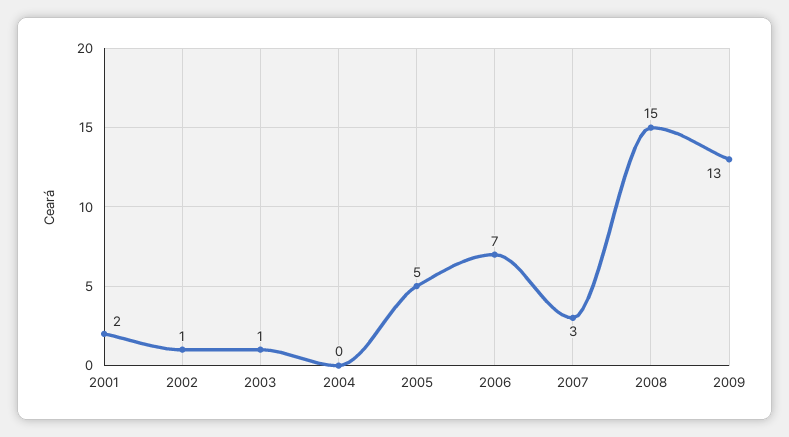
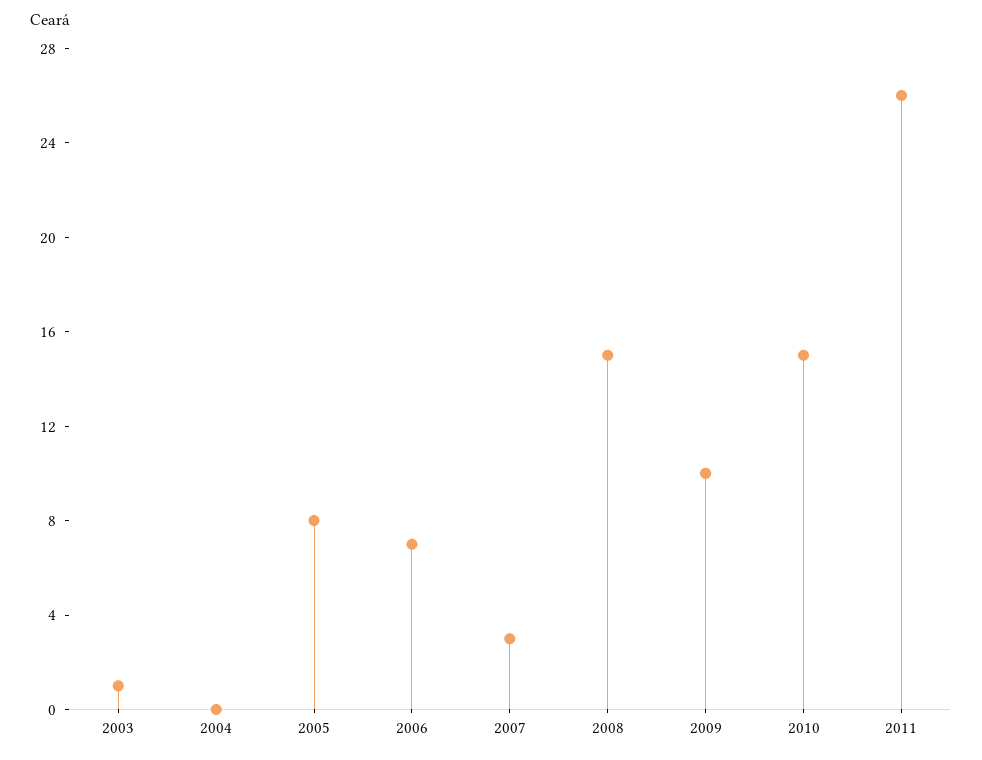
2001: 2 -> none
2002: 1 -> none
2005: 5 -> 8
2009: 13 -> 10
2010: none -> 15
2011: none -> 26

